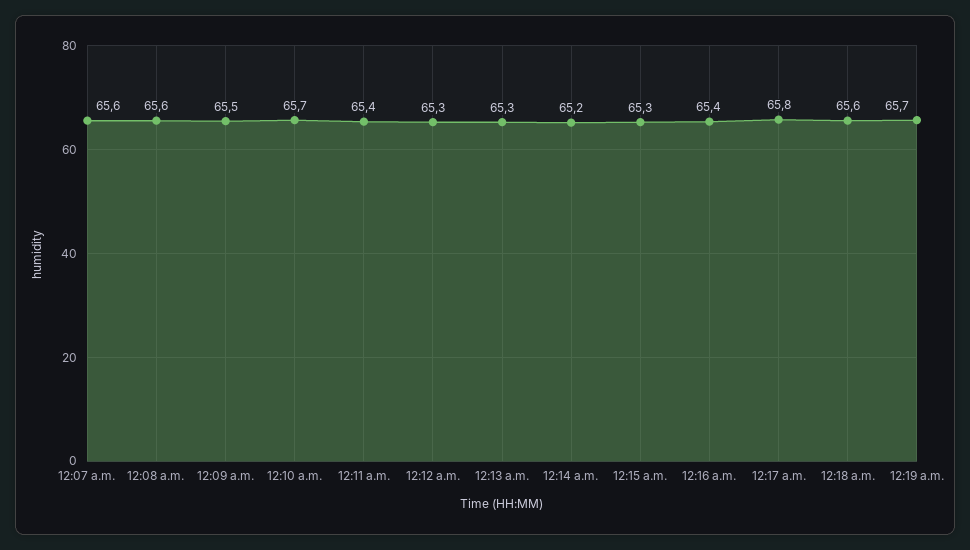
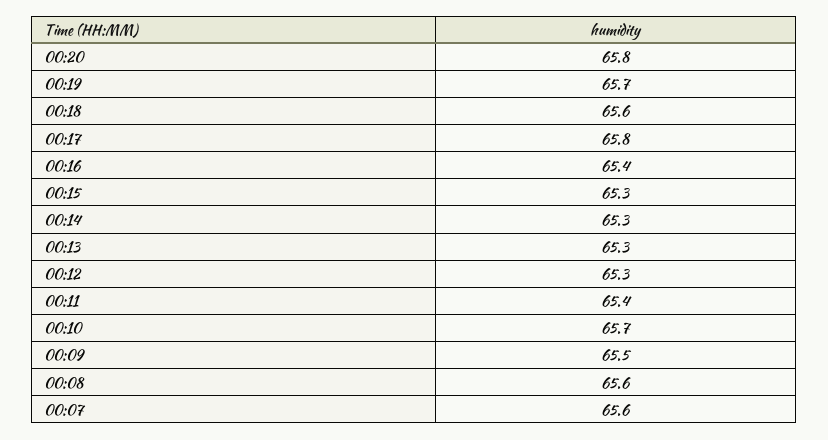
12:14 a.m.: 65.2 -> 65.3
00:20: none -> 65.8

